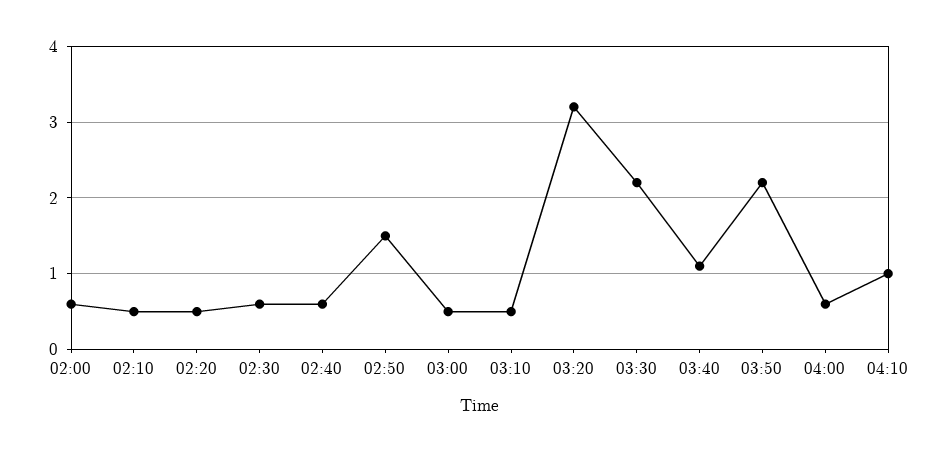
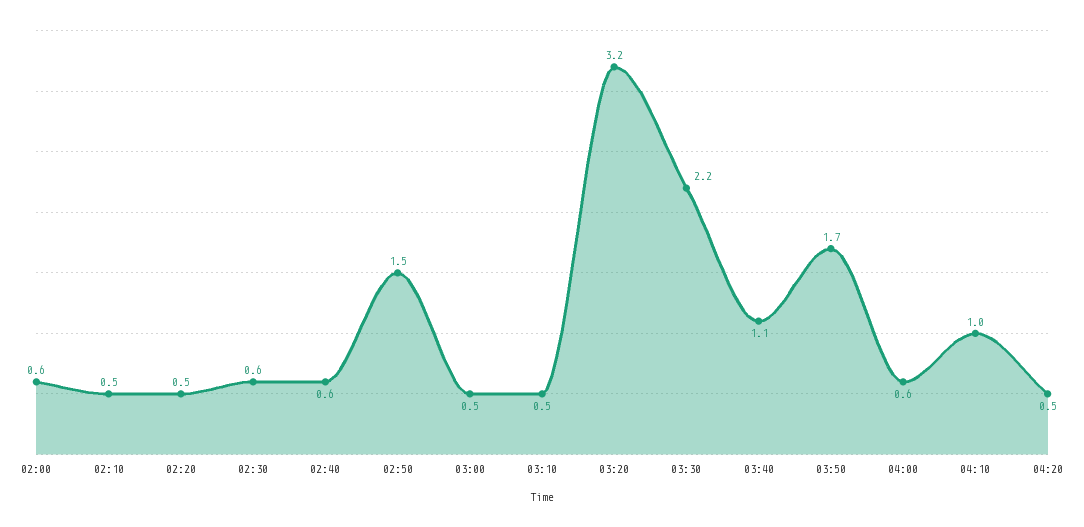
03:50: 2.2 -> 1.7
04:20: none -> 0.5

